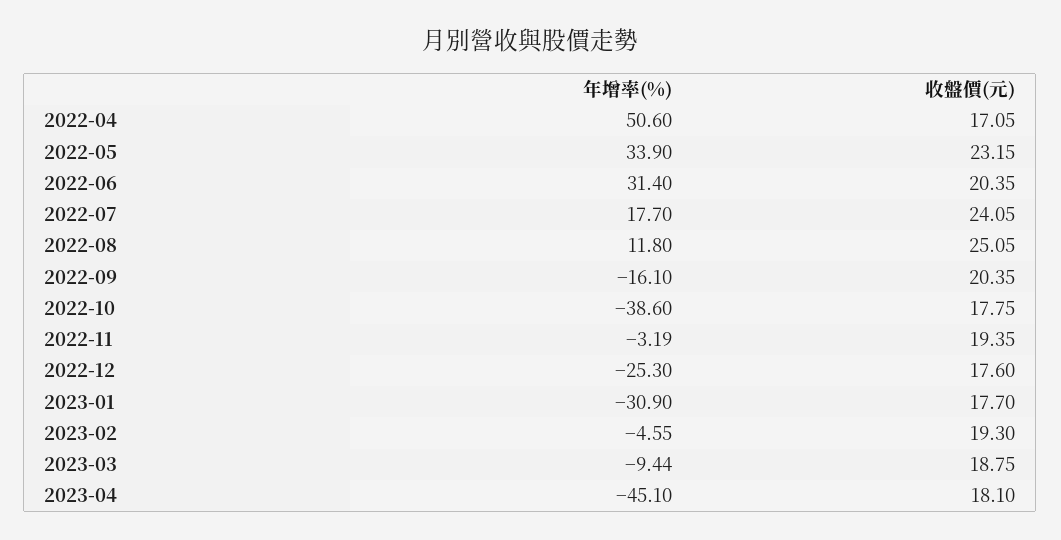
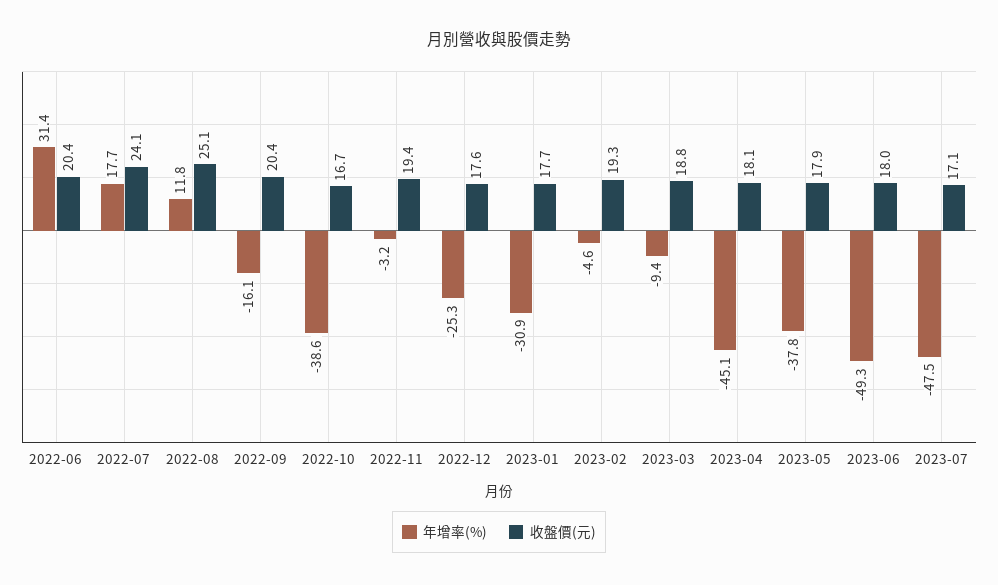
年增率(%), 2022-04: 50.6 -> none
收盤價(元), 2022-04: 17.05 -> none
年增率(%), 2022-05: 33.9 -> none
收盤價(元), 2022-05: 23.15 -> none
收盤價(元), 2022-10: 17.75 -> 16.7
年增率(%), 2023-05: none -> -37.8
收盤價(元), 2023-05: none -> 17.9
年增率(%), 2023-06: none -> -49.3
收盤價(元), 2023-06: none -> 18
年增率(%), 2023-07: none -> -47.5
收盤價(元), 2023-07: none -> 17.1

